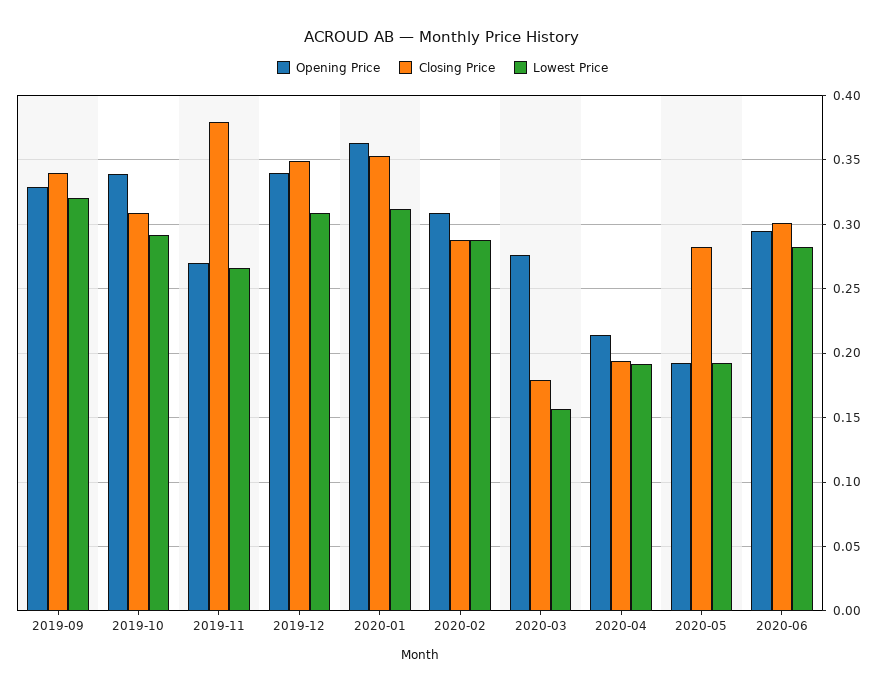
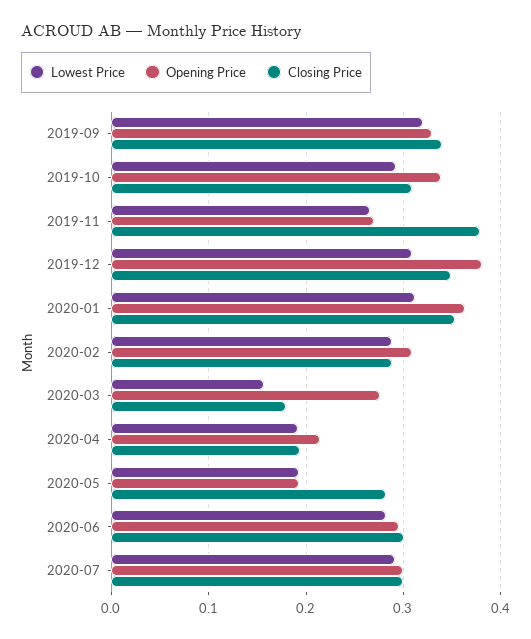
Opening Price, 2019-12: 0.34 -> 0.38
Lowest Price, 2020-07: none -> 0.29
Opening Price, 2020-07: none -> 0.3
Closing Price, 2020-07: none -> 0.3

